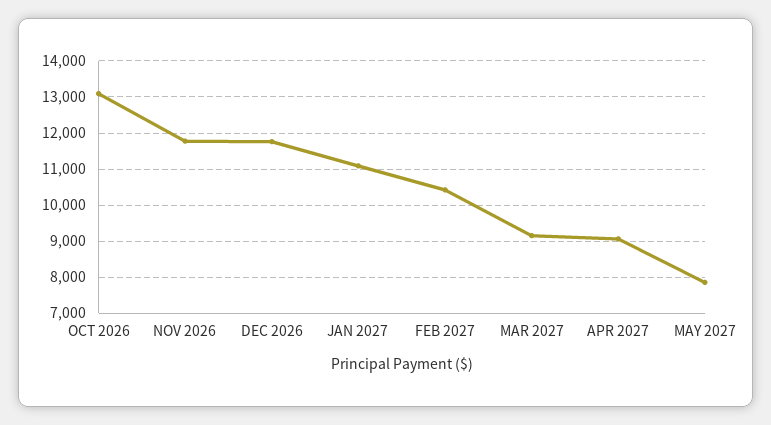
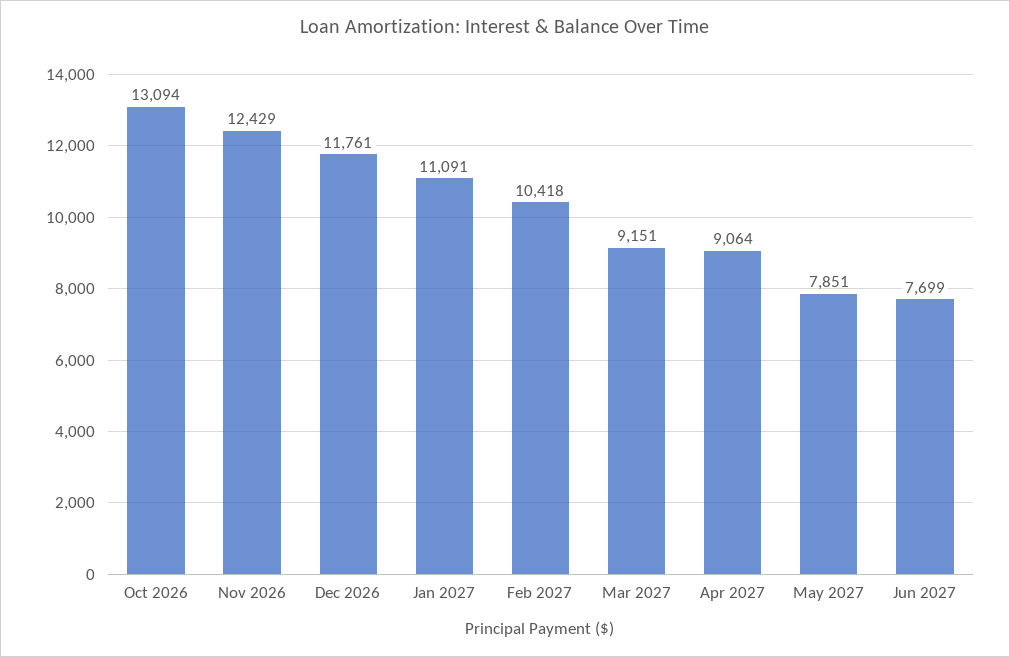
NOV 2026: 11800 -> 12429
Jun 2027: none -> 7699

